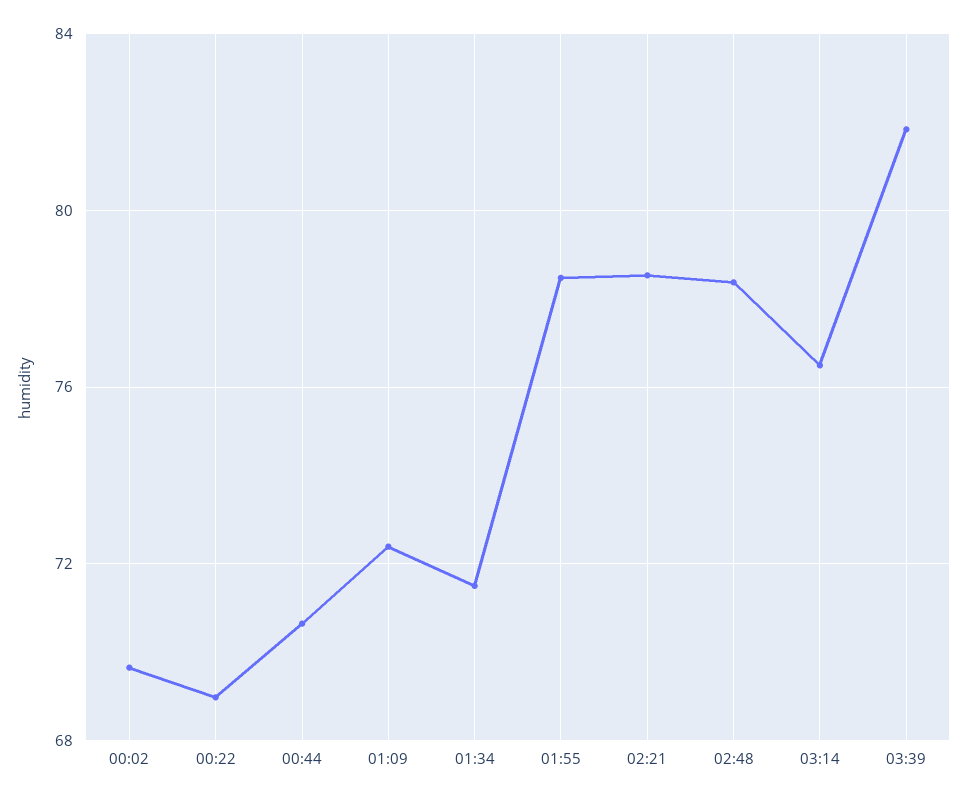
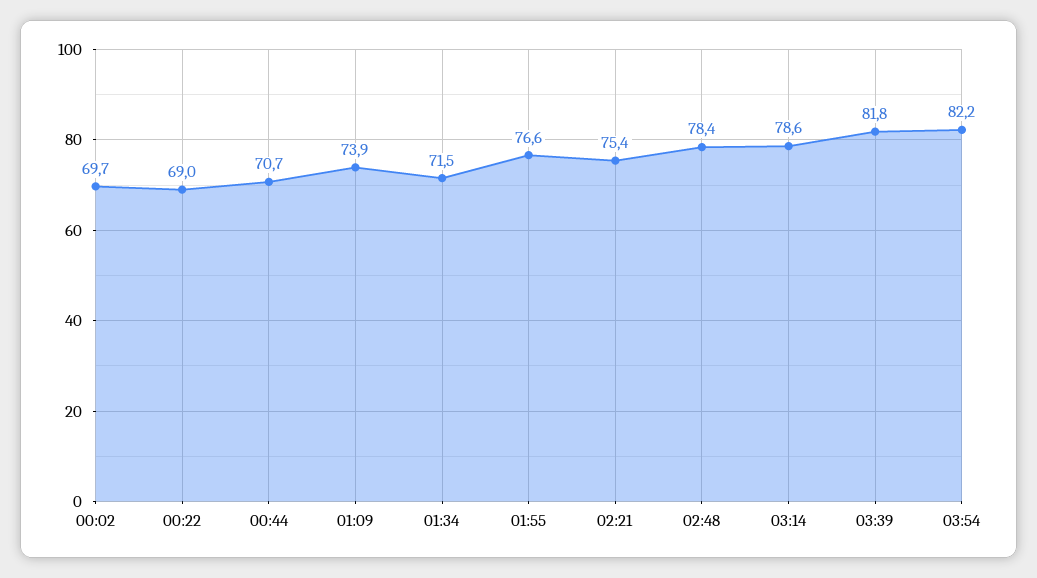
01:09: 72.5 -> 73.9
01:55: 78.5 -> 76.6
02:21: 78.5 -> 75.4
03:14: 76.5 -> 78.6
03:54: none -> 82.2

